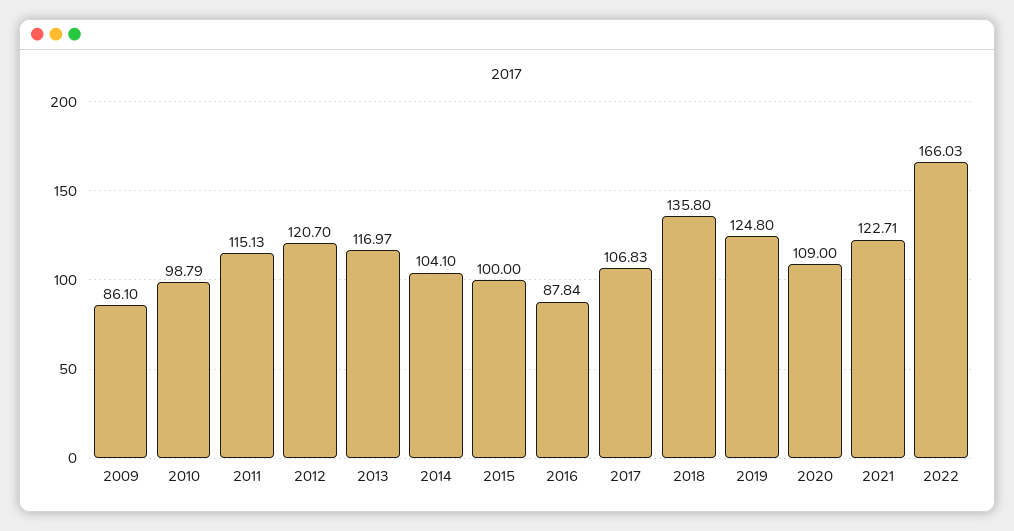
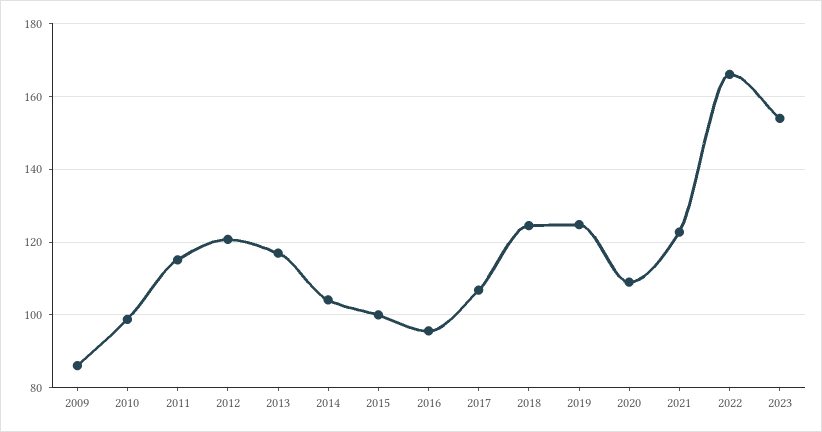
2016: 87.84 -> 96
2018: 135.8 -> 124
2023: none -> 154

